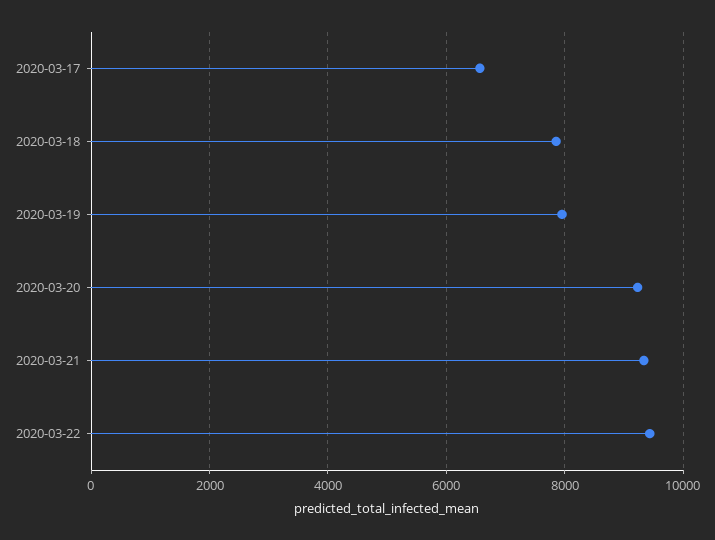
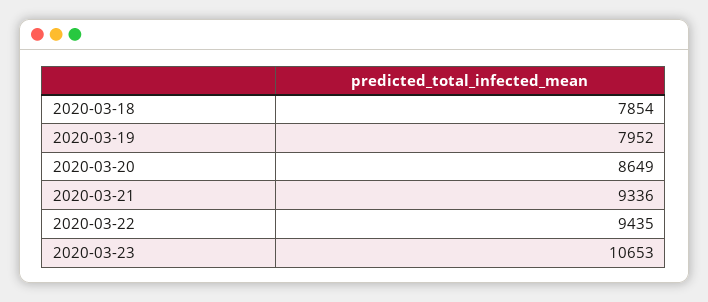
2020-03-17: 6600 -> none
2020-03-20: 9200 -> 8649
2020-03-23: none -> 10653

